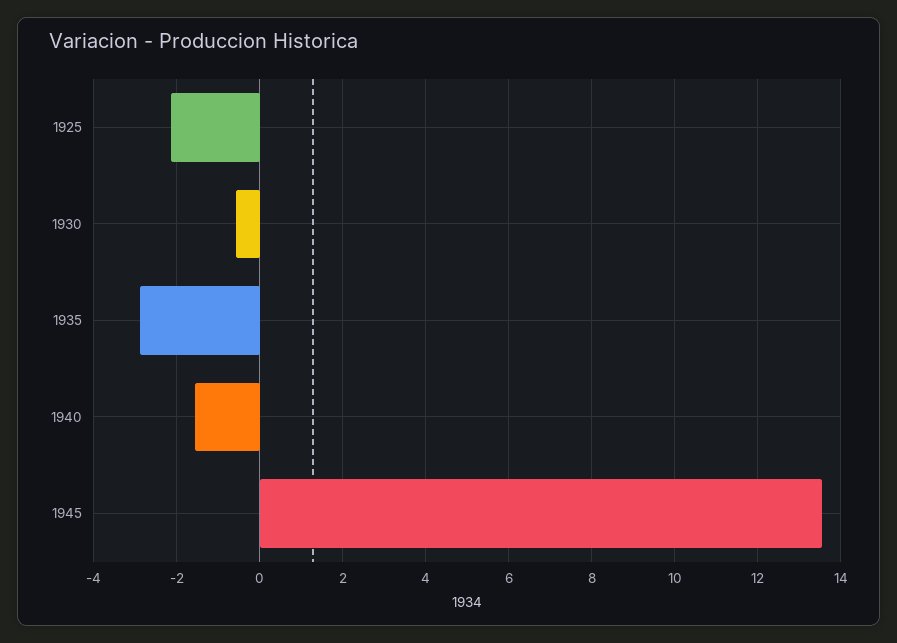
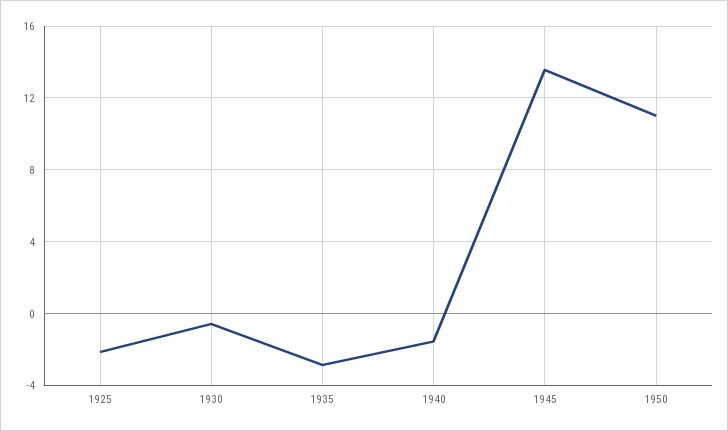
1950: none -> 11

